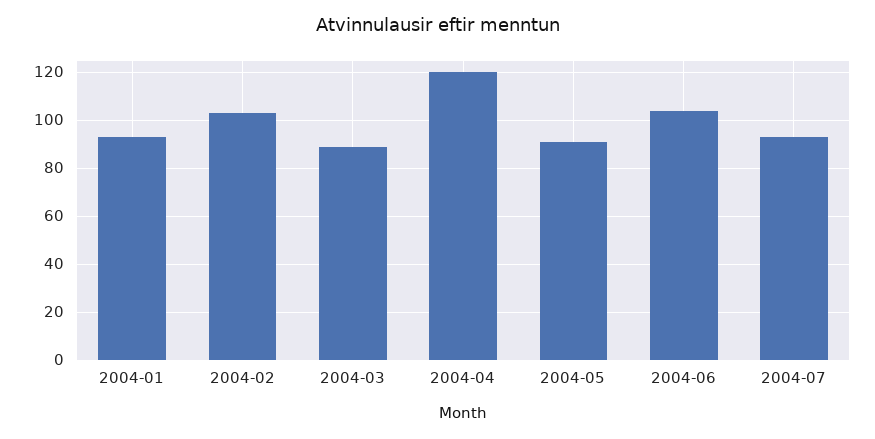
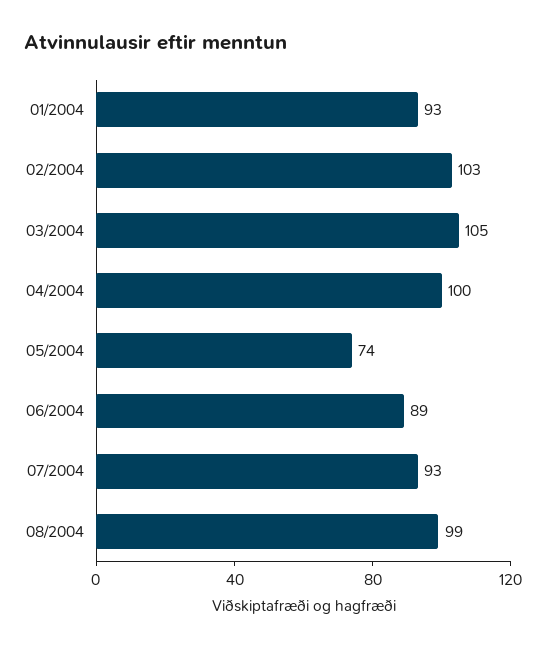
2004-03: 90 -> 105
2004-04: 120 -> 100
2004-05: 90 -> 74
2004-06: 105 -> 89
08/2004: none -> 99

